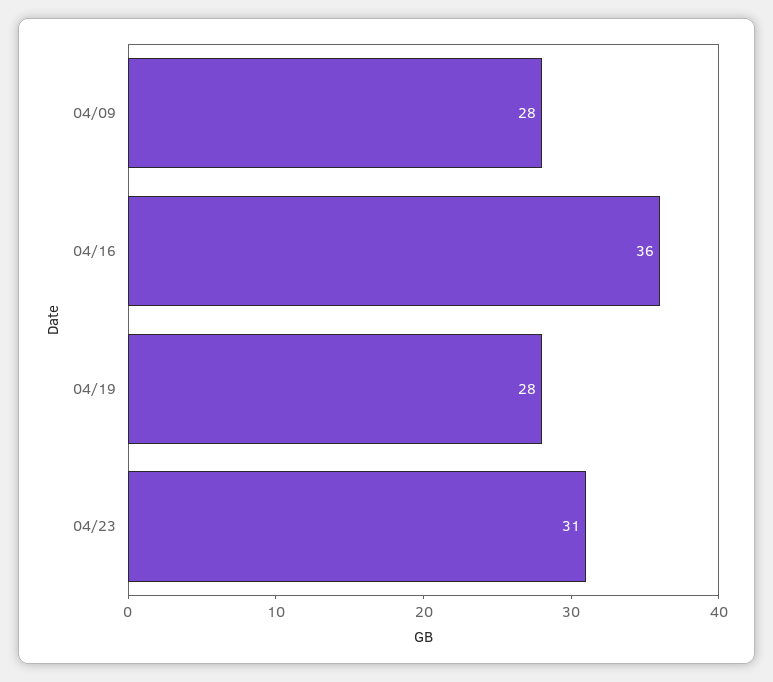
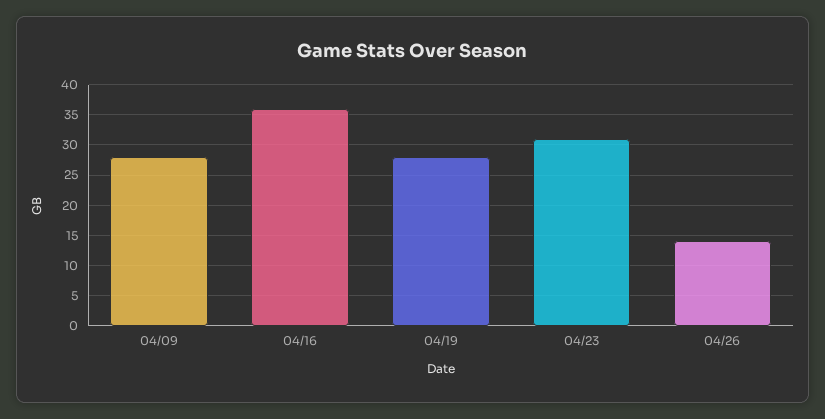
04/26: none -> 14

